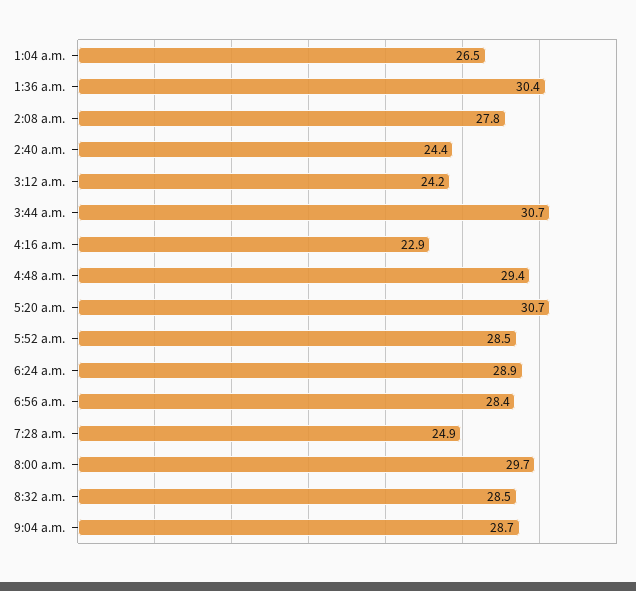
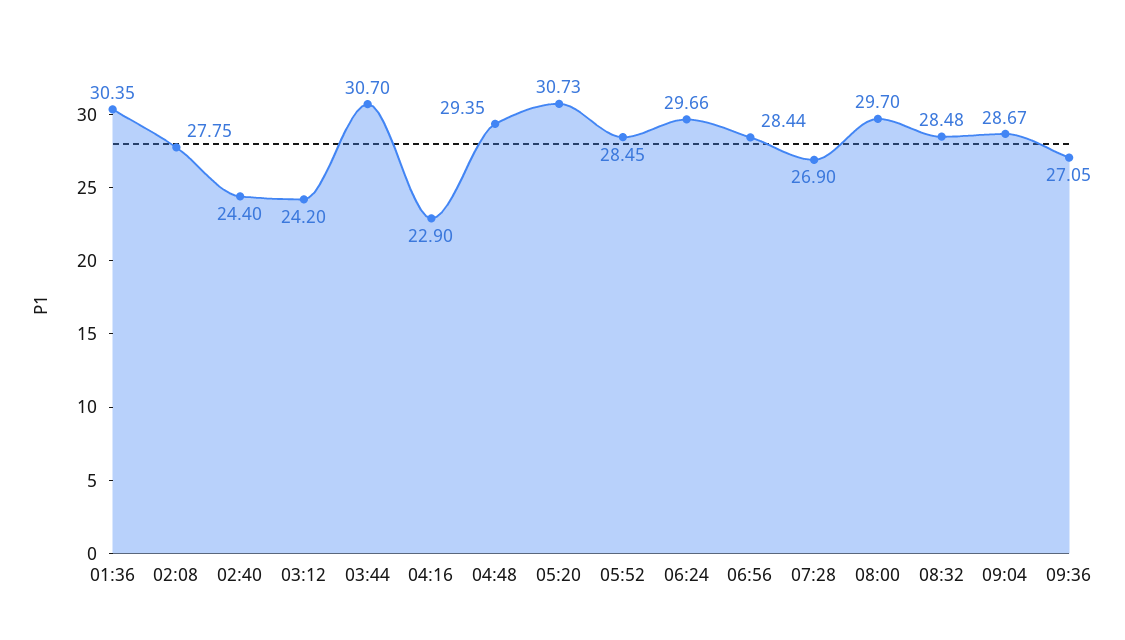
1:04 a.m.: 26.5 -> none
6:24 a.m.: 28.9 -> 29.66
7:28 a.m.: 24.9 -> 26.9
09:36: none -> 27.05

